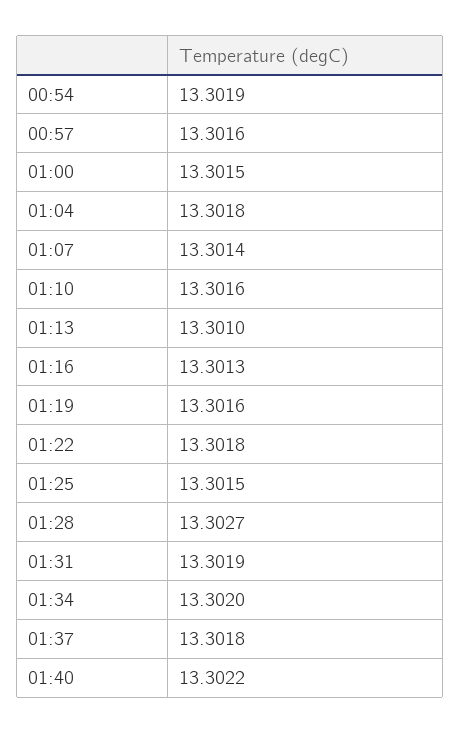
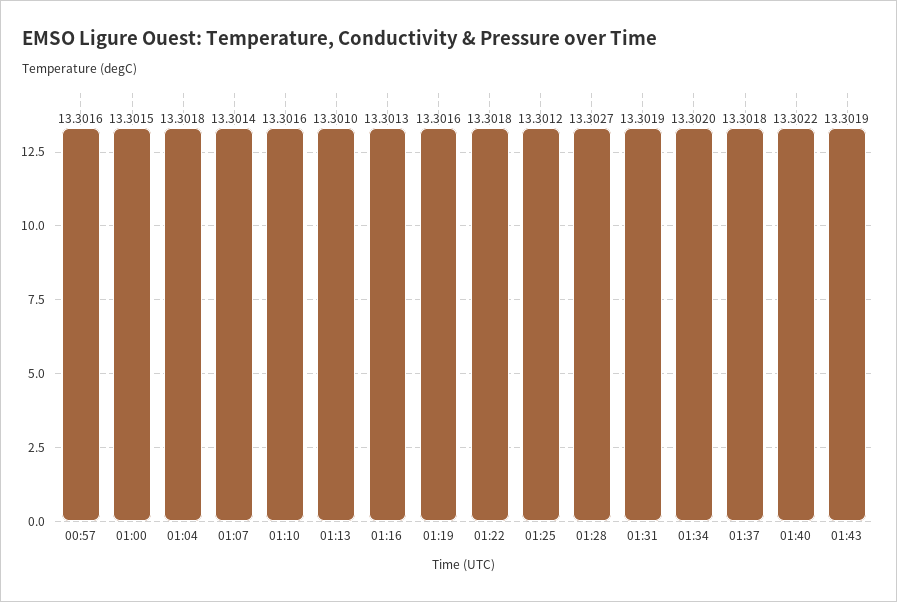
00:54: 13.3019 -> none
01:25: 13.3015 -> 13.3012
01:43: none -> 13.3019

